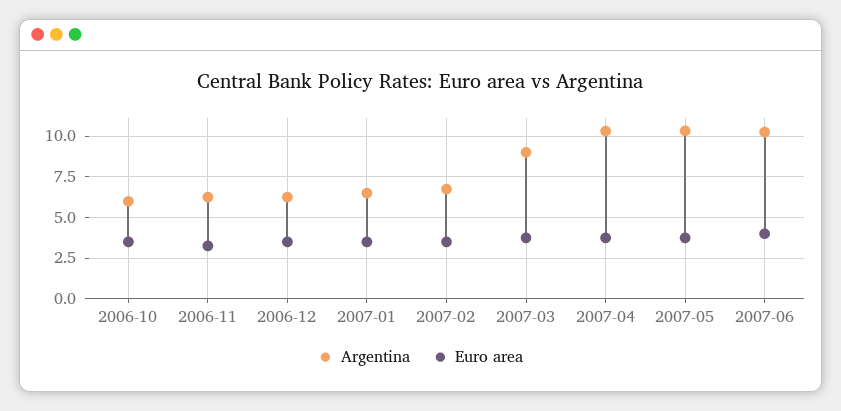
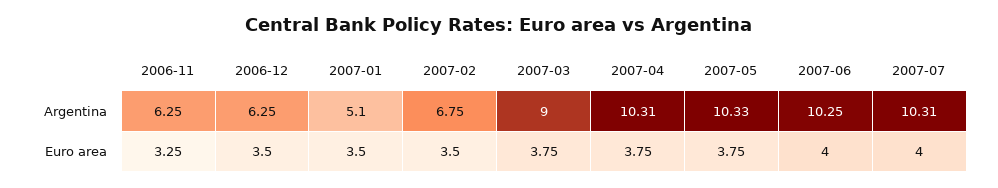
Argentina, 2006-10: 6 -> none
Euro area, 2006-10: 3.5 -> none
Argentina, 2007-01: 6.5 -> 5.1
Argentina, 2007-07: none -> 10.31
Euro area, 2007-07: none -> 4

